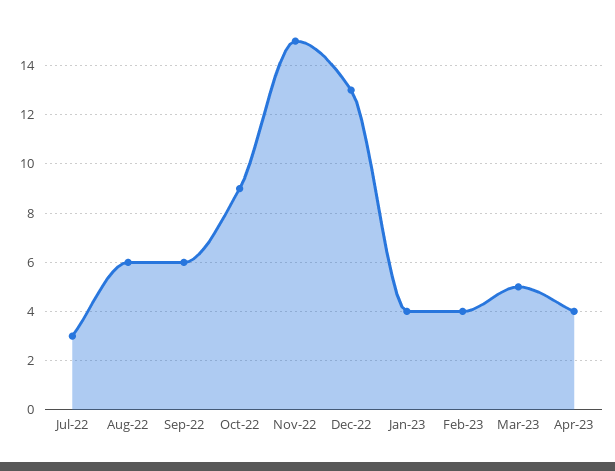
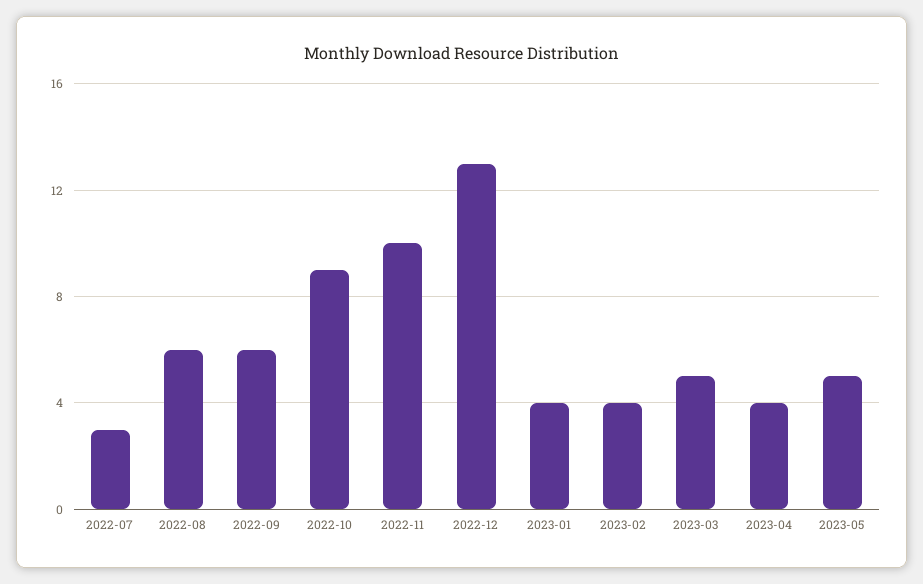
Nov-22: 15 -> 10
2023-05: none -> 5

